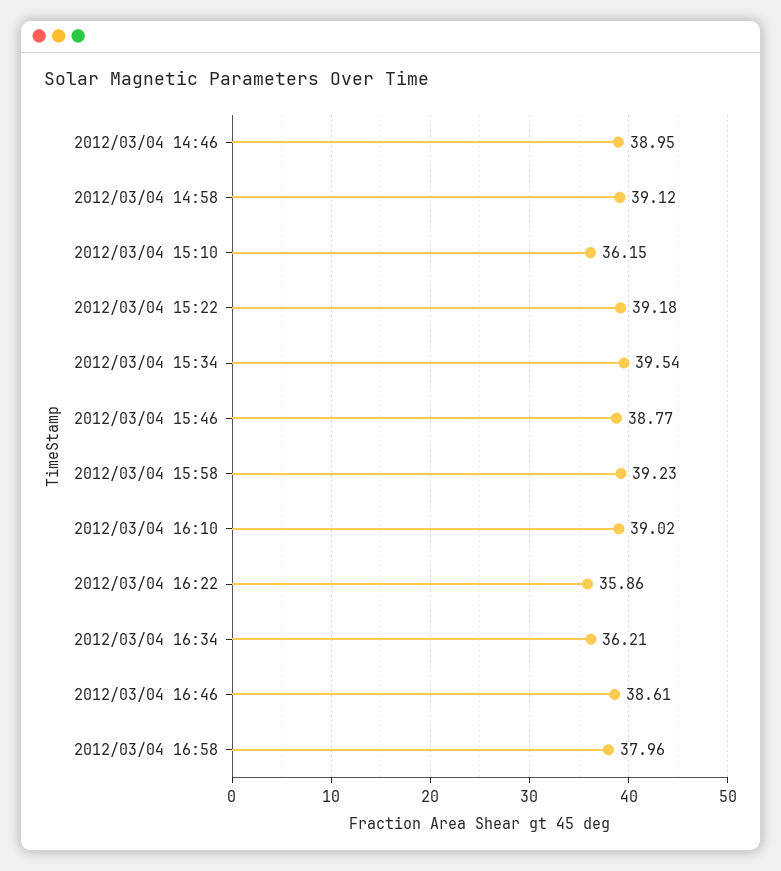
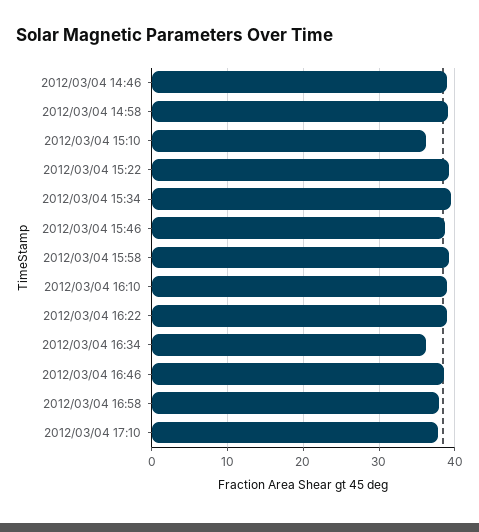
2012/03/04 16:22: 35.86 -> 39
2012/03/04 17:10: none -> 38

